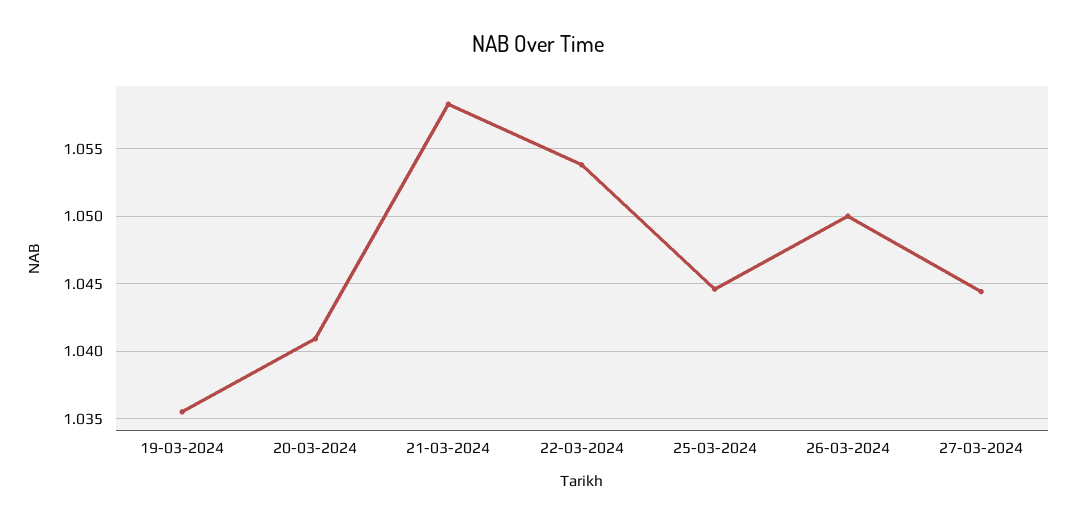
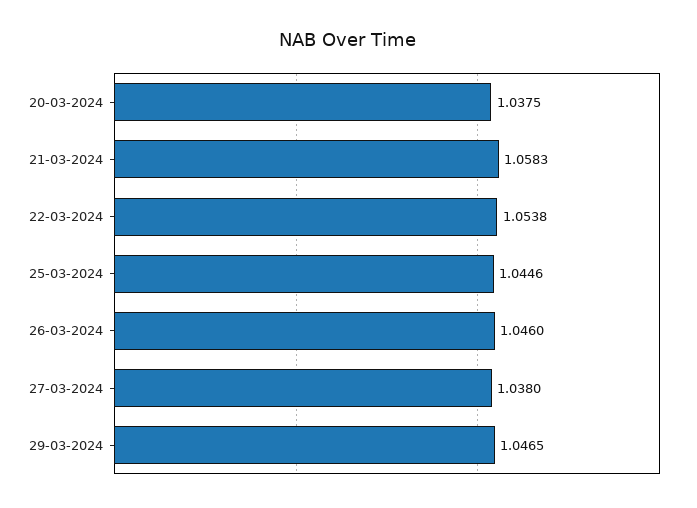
19-03-2024: 1.0355 -> none
20-03-2024: 1.041 -> 1.0375
26-03-2024: 1.05 -> 1.046
27-03-2024: 1.0445 -> 1.038
29-03-2024: none -> 1.0465

